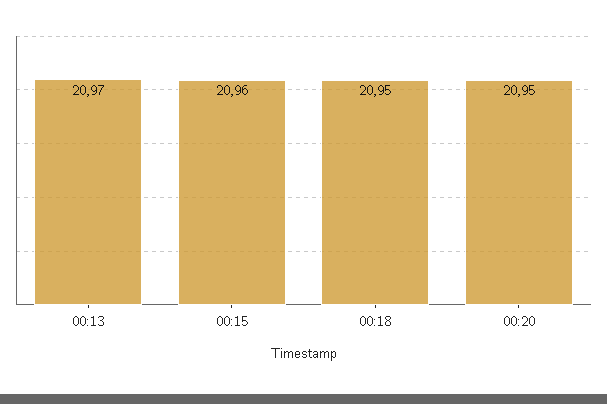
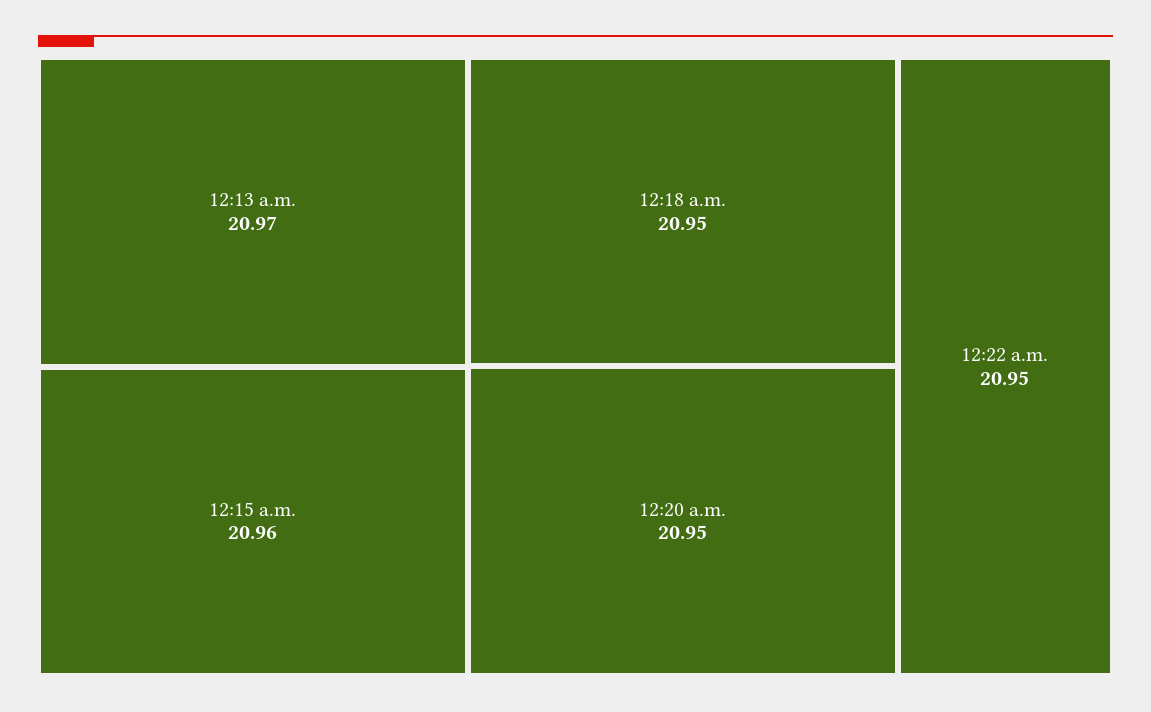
12:22 a.m.: none -> 20.95

